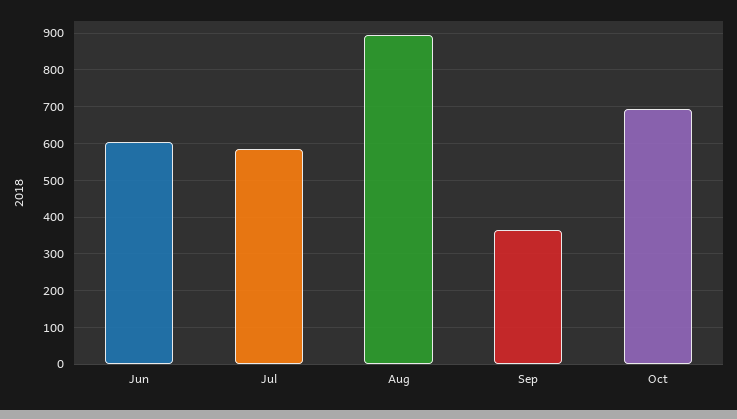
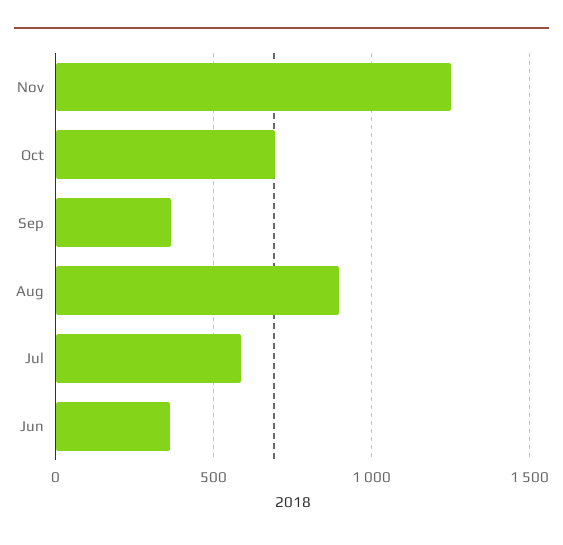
Jun: 600 -> 350
Nov: none -> 1250

